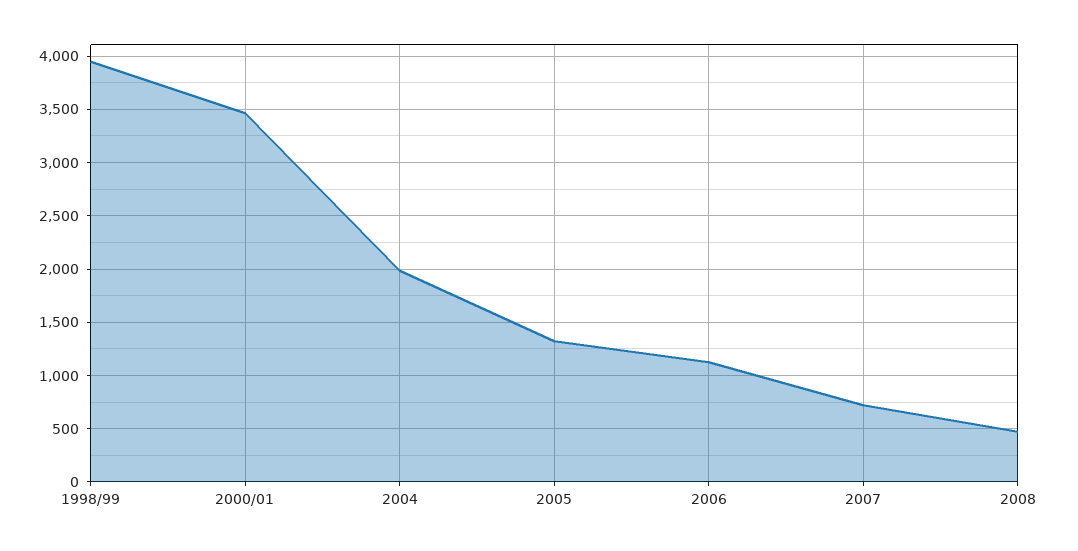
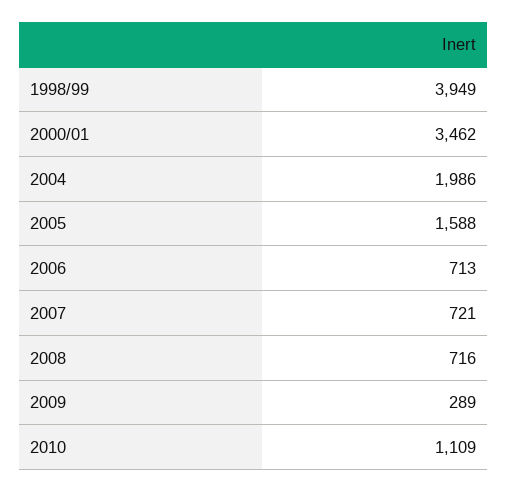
2005: 1300 -> 1588
2006: 1100 -> 713
2008: 500 -> 716
2009: none -> 289
2010: none -> 1109

